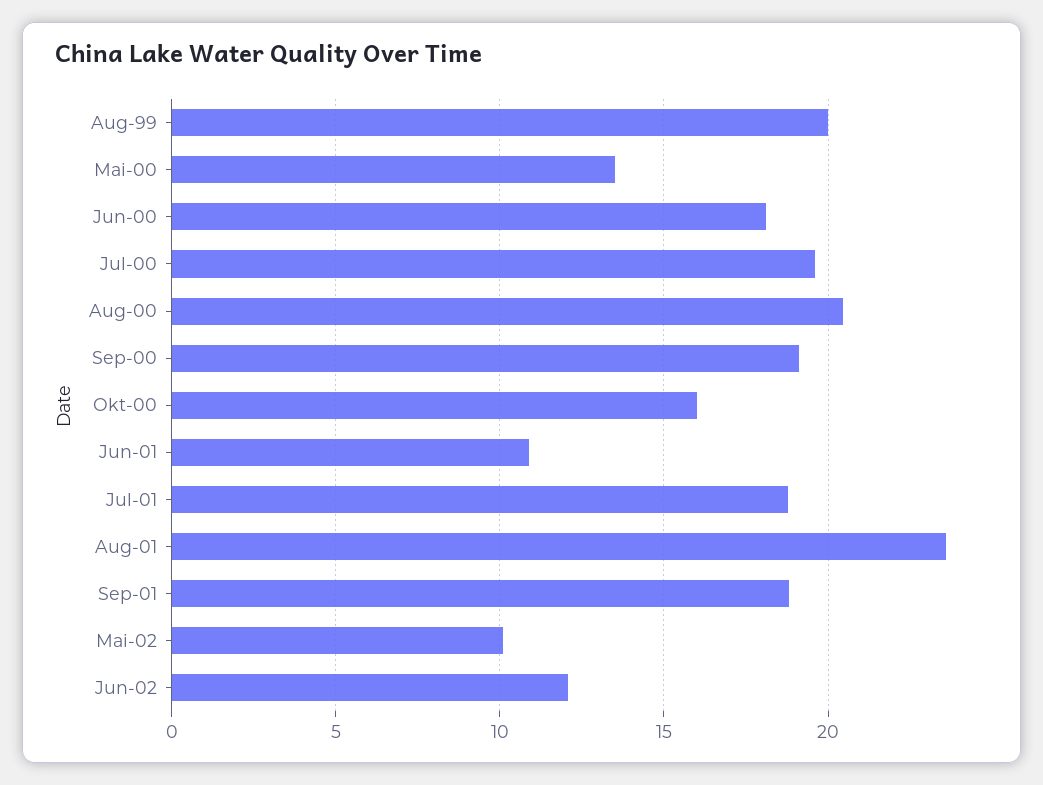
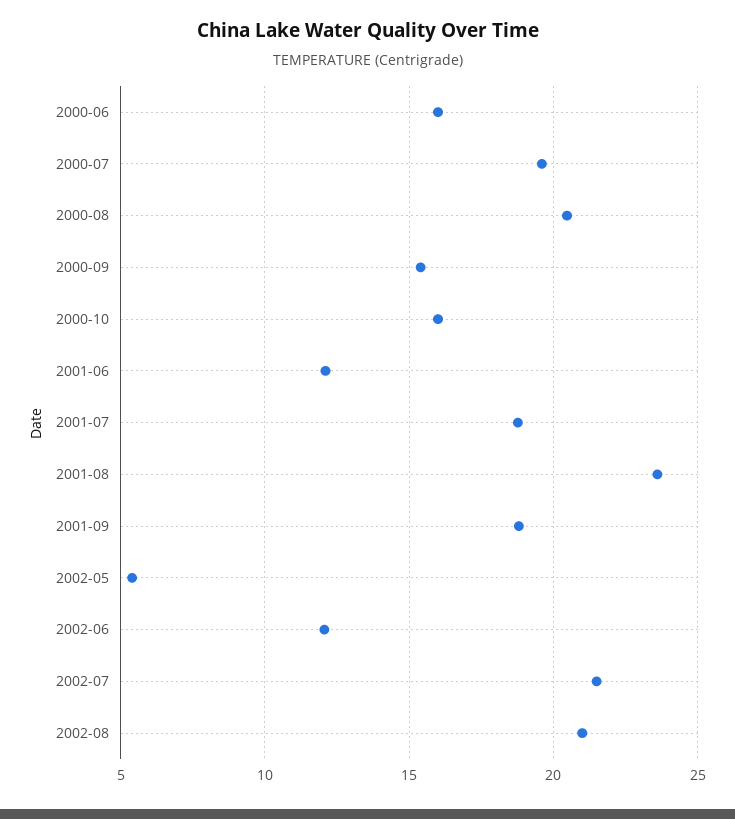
Aug-99: 20 -> none
Mai-00: 13.5 -> none
Jun-00: 18 -> 16
Sep-00: 19 -> 15.5
Jun-01: 11 -> 12
Mai-02: 10 -> 5.5
2002-07: none -> 21.5
2002-08: none -> 21

